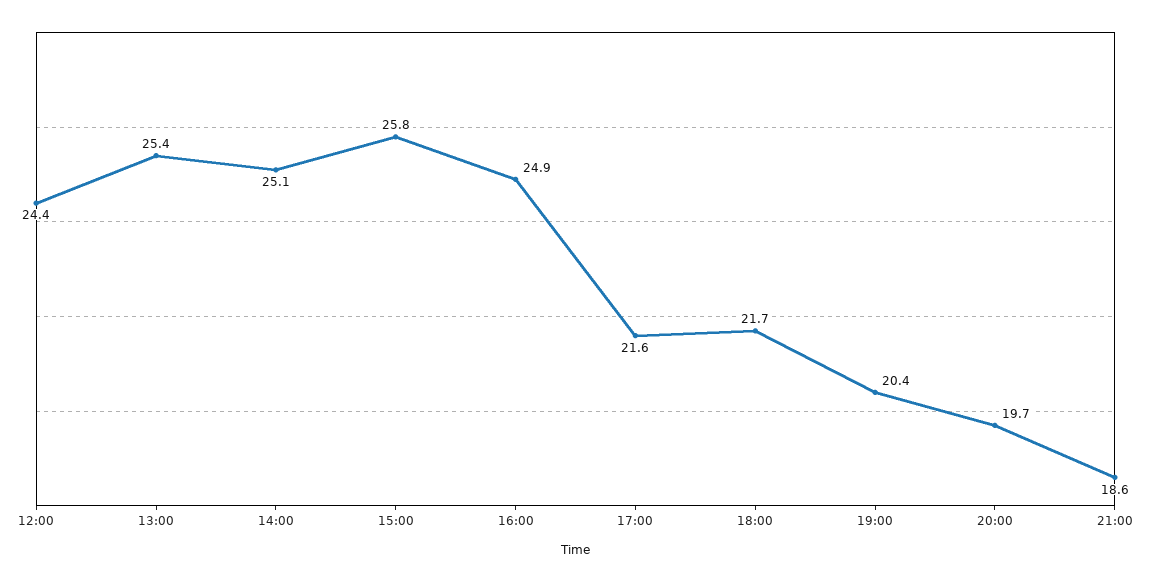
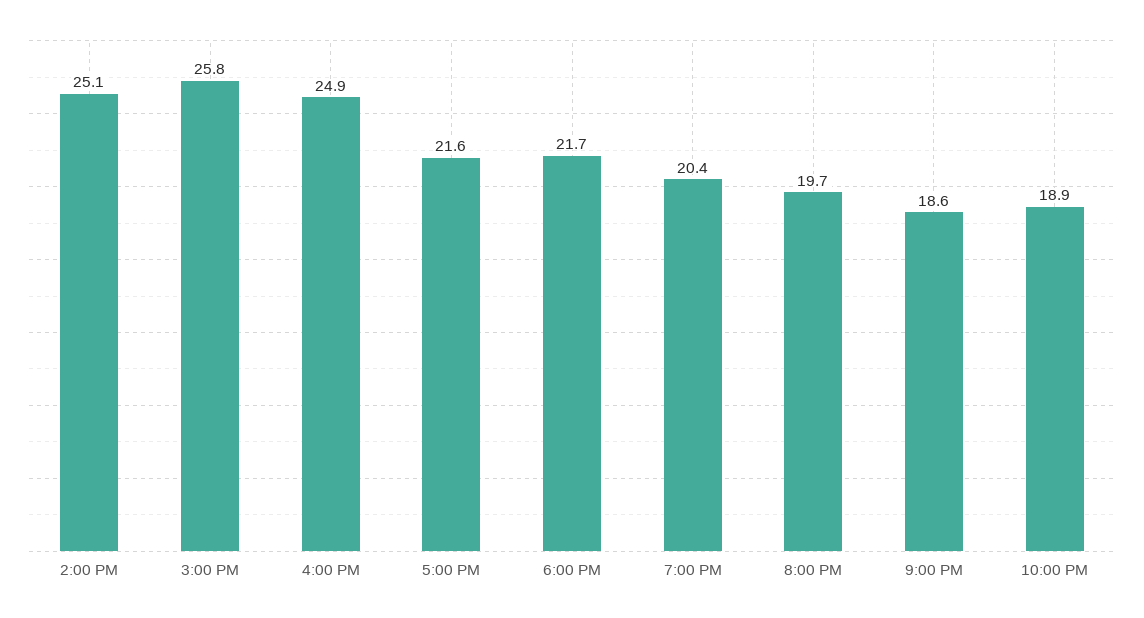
12:00: 24.4 -> none
13:00: 25.4 -> none
10:00 PM: none -> 18.9

